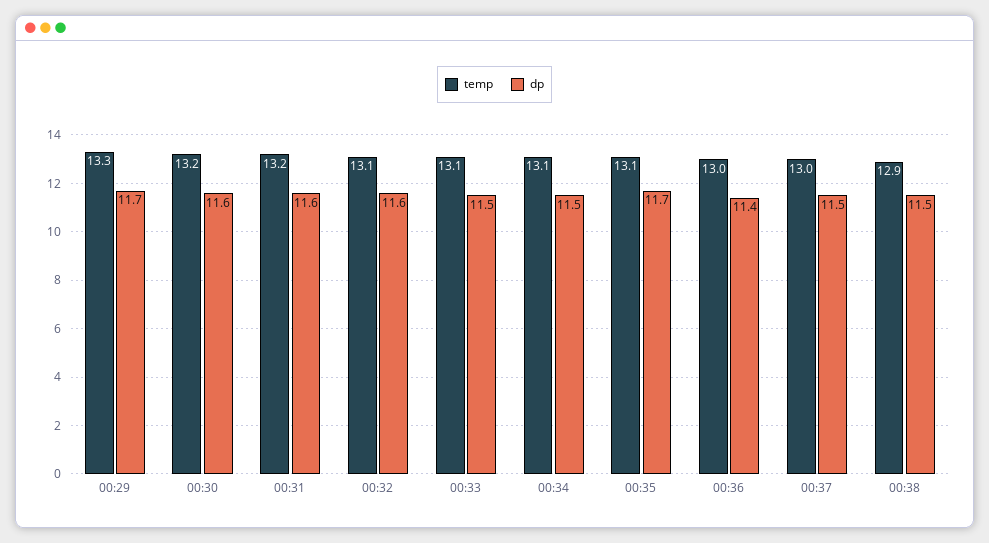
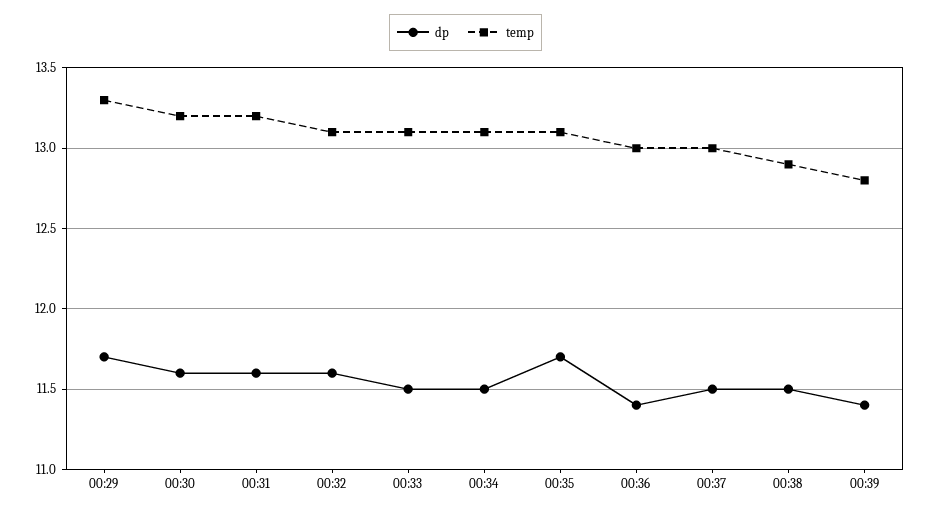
dp, 00:39: none -> 11.4
temp, 00:39: none -> 12.8

